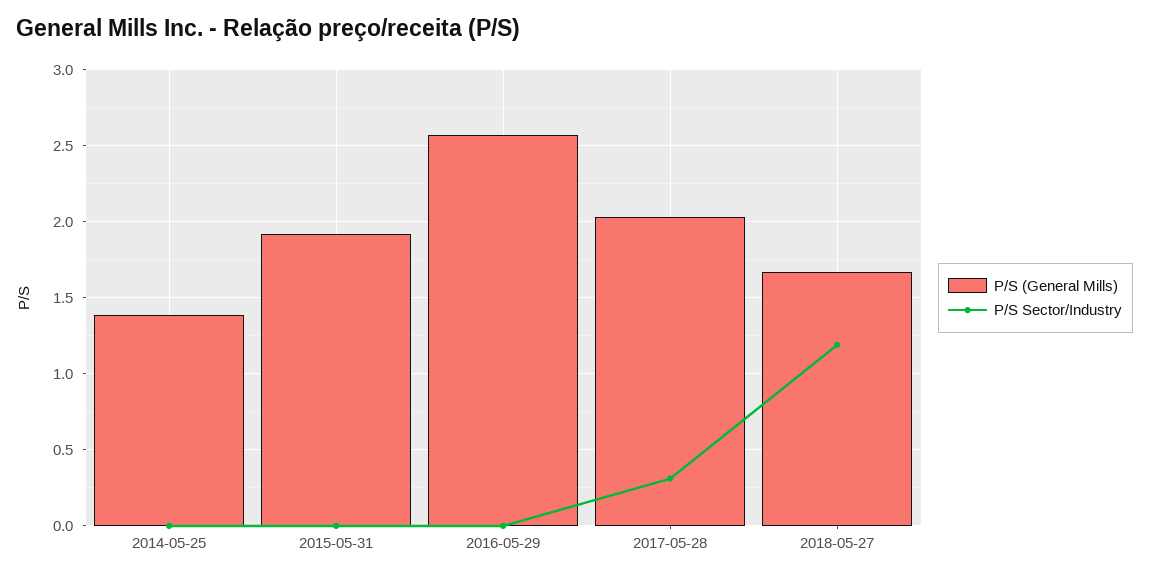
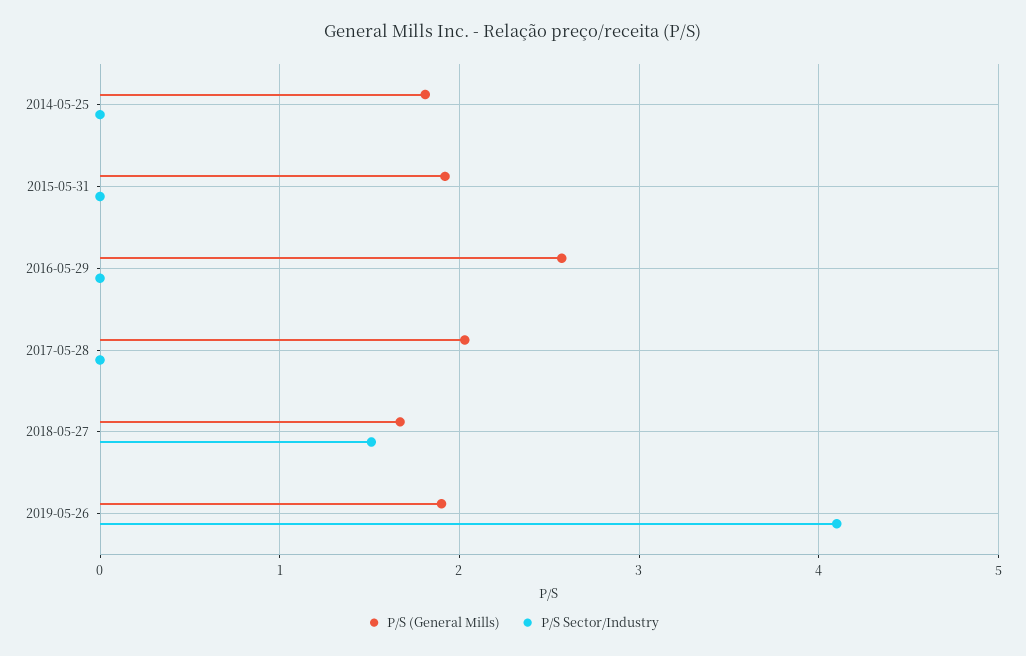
P/S (General Mills), 2014-05-25: 1.4 -> 1.8
P/S Sector/Industry, 2017-05-28: 0.3 -> 0
P/S Sector/Industry, 2018-05-27: 1.2 -> 1.5
P/S (General Mills), 2019-05-26: none -> 1.9
P/S Sector/Industry, 2019-05-26: none -> 4.1

